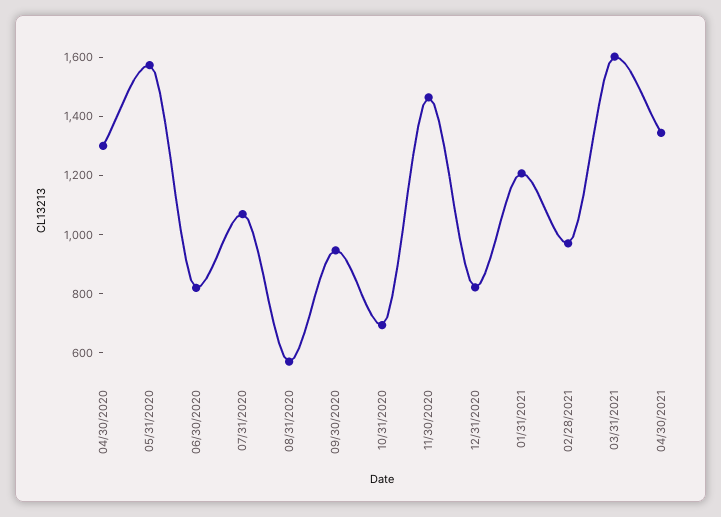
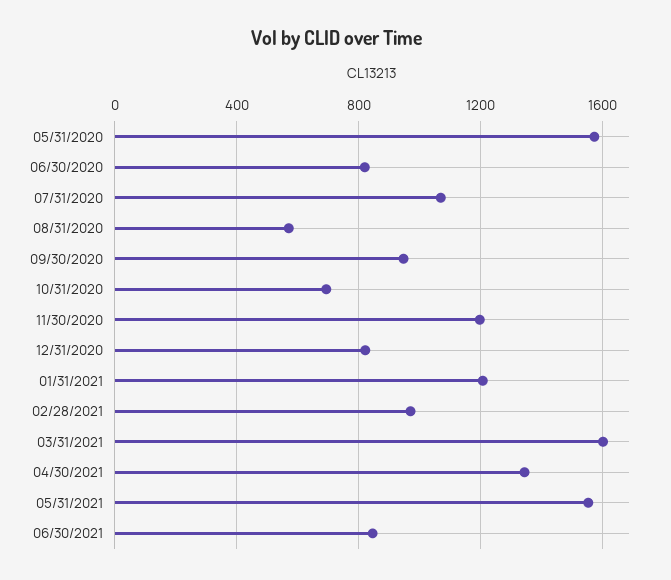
04/30/2020: 1300 -> none
11/30/2020: 1450 -> 1200
05/31/2021: none -> 1550
06/30/2021: none -> 850

